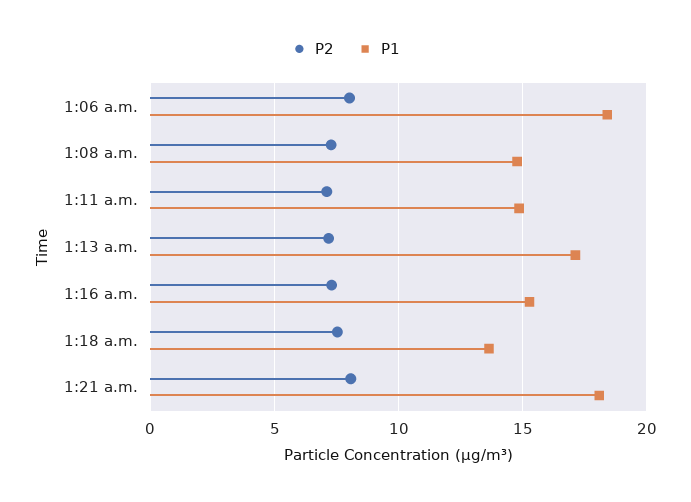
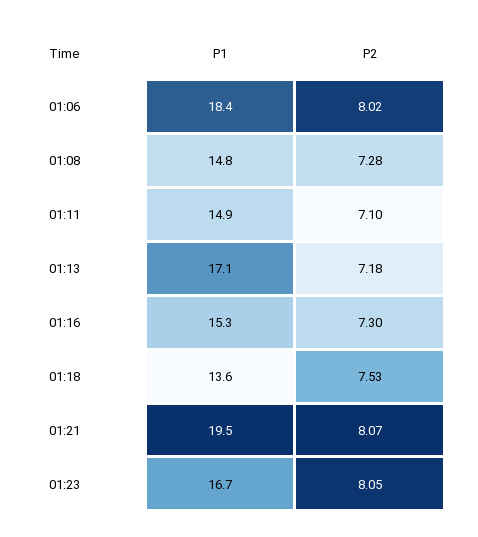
P1, 1:21 a.m.: 18 -> 19.5
P1, 01:23: none -> 16.7
P2, 01:23: none -> 8.05

